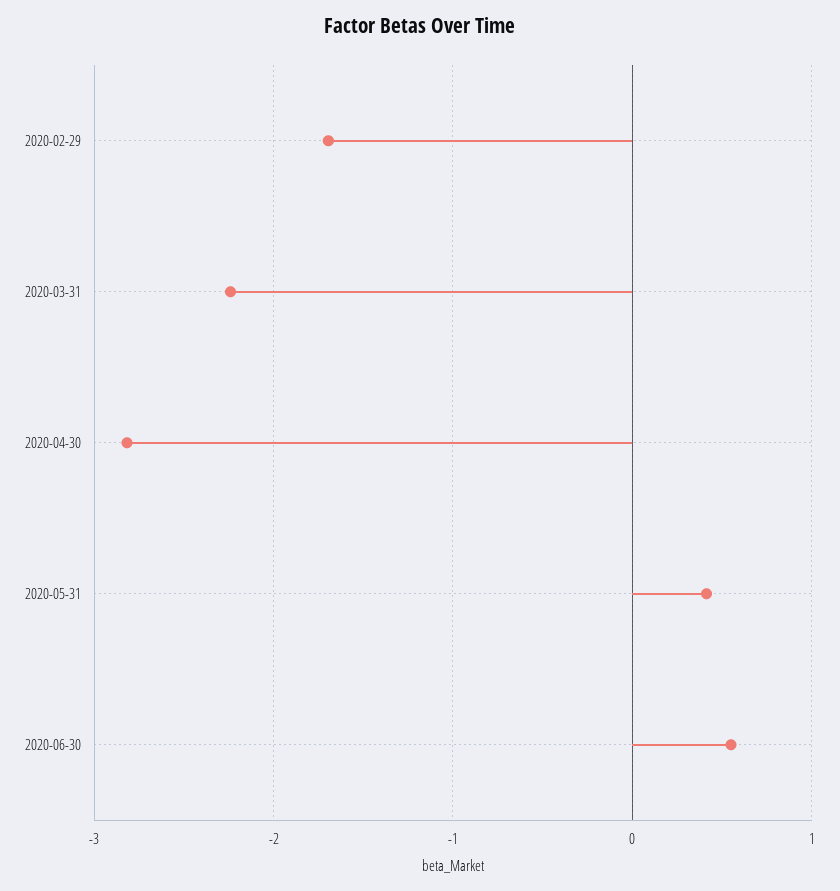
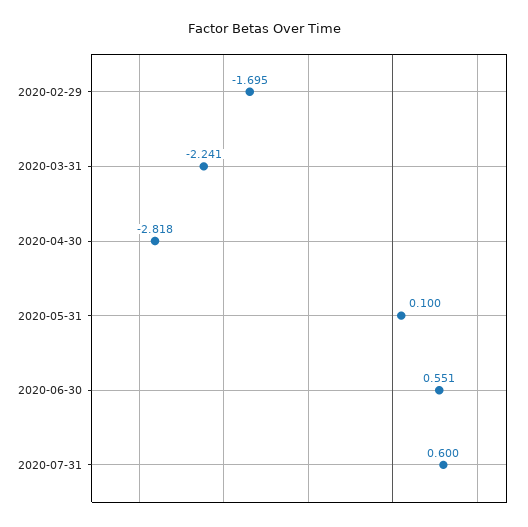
2020-05-31: 0.4 -> 0.1
2020-07-31: none -> 0.6

